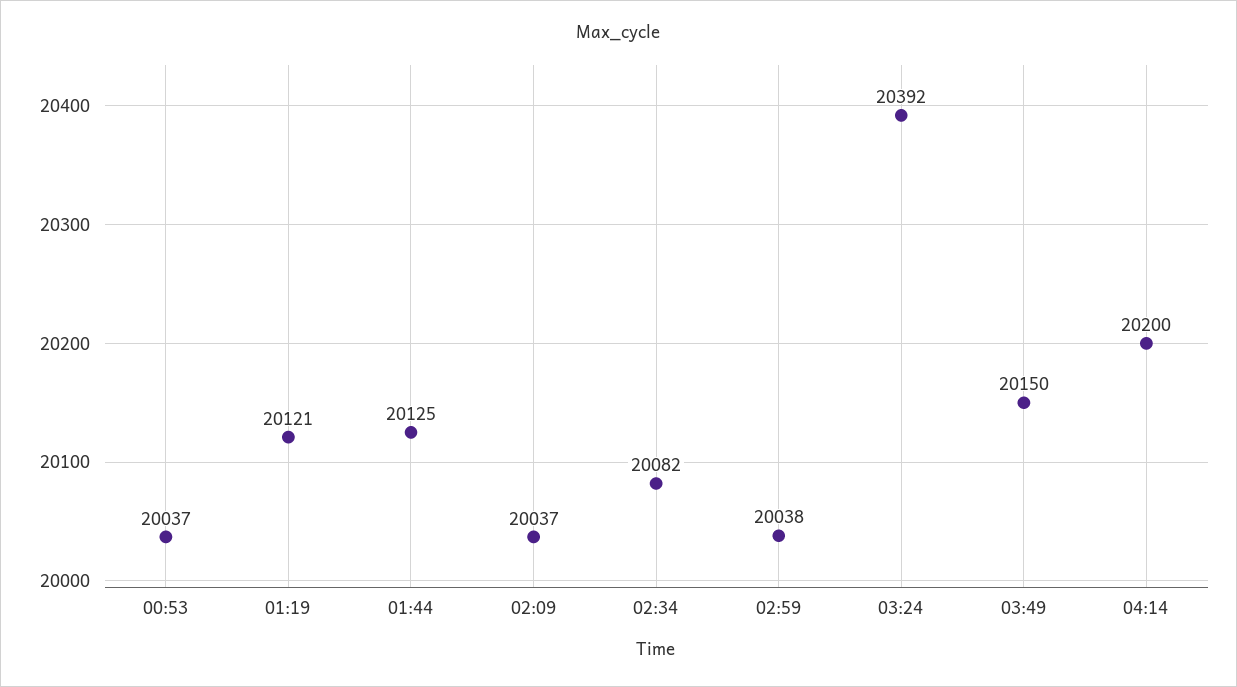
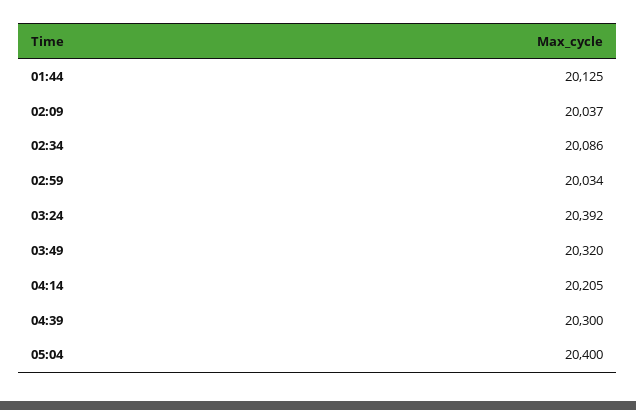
00:53: 20037 -> none
01:19: 20121 -> none
02:34: 20082 -> 20086
02:59: 20038 -> 20034
03:49: 20150 -> 20320
04:14: 20200 -> 20205
04:39: none -> 20300
05:04: none -> 20400

